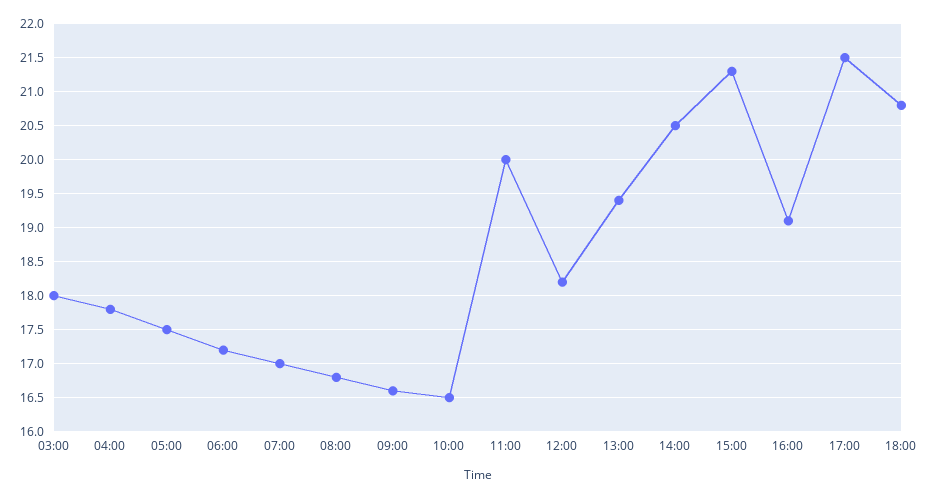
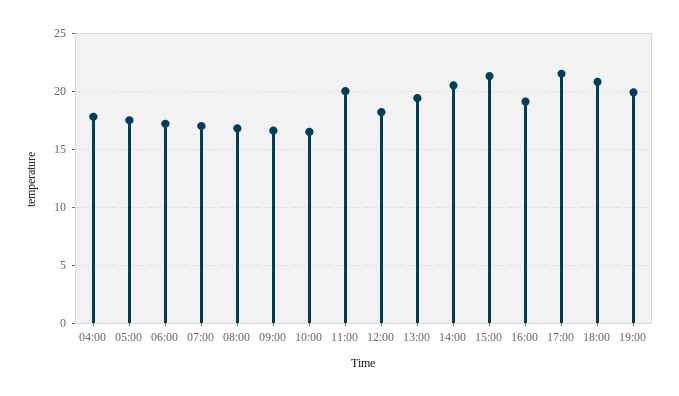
03:00: 18 -> none
19:00: none -> 20

